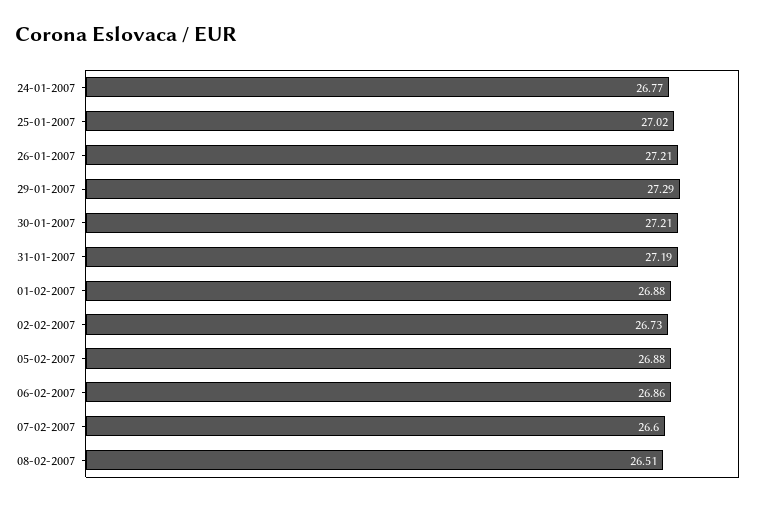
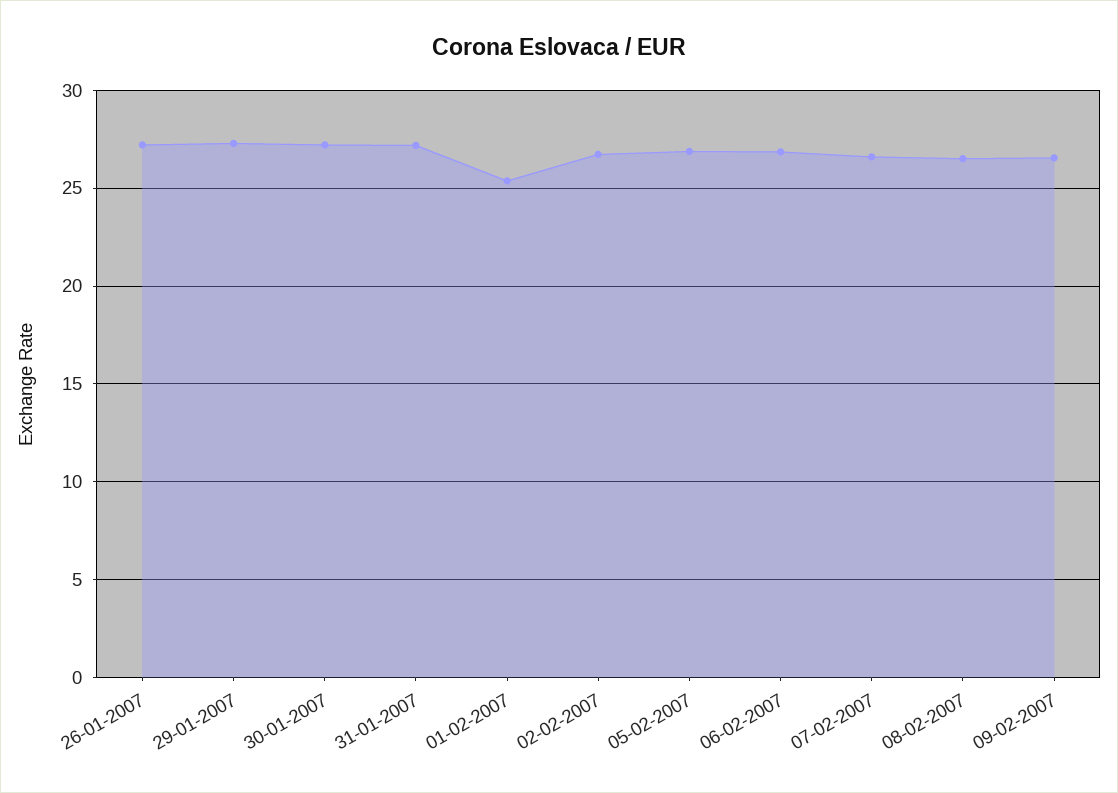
24-01-2007: 26.77 -> none
25-01-2007: 27.02 -> none
01-02-2007: 26.88 -> 25.5
09-02-2007: none -> 26.5

